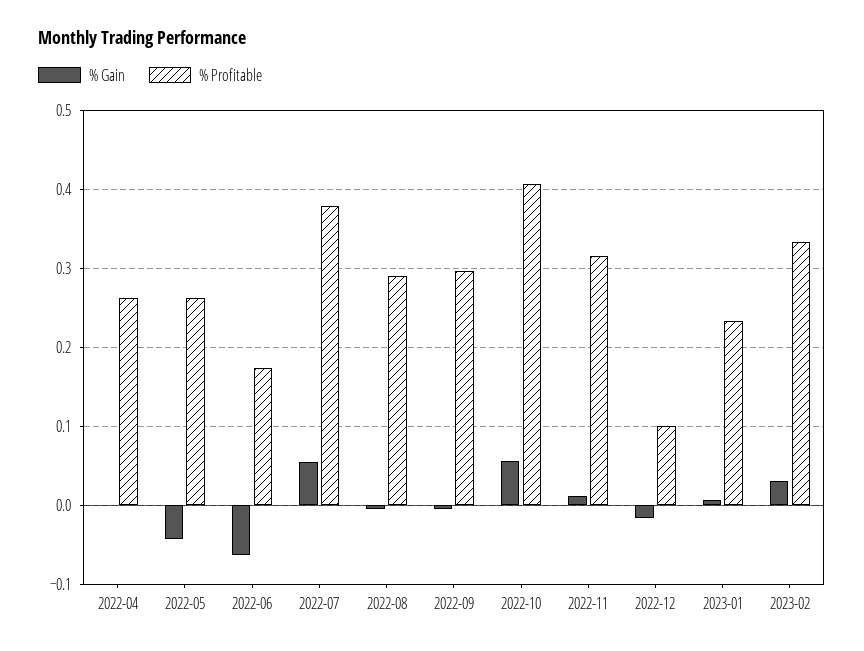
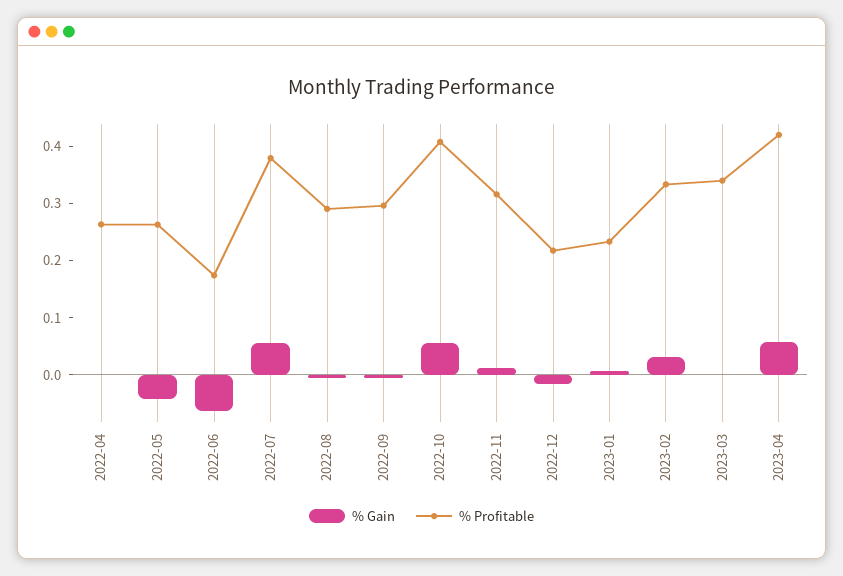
% Profitable, 2022-12: 0.1 -> 0.22
% Gain, 2023-03: none -> 0
% Profitable, 2023-03: none -> 0.34
% Gain, 2023-04: none -> 0.06
% Profitable, 2023-04: none -> 0.42

